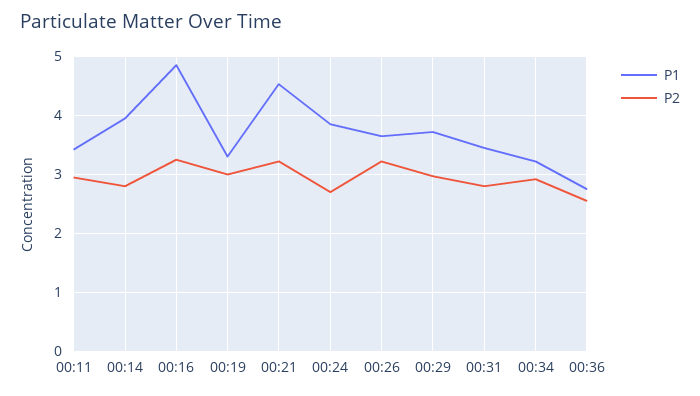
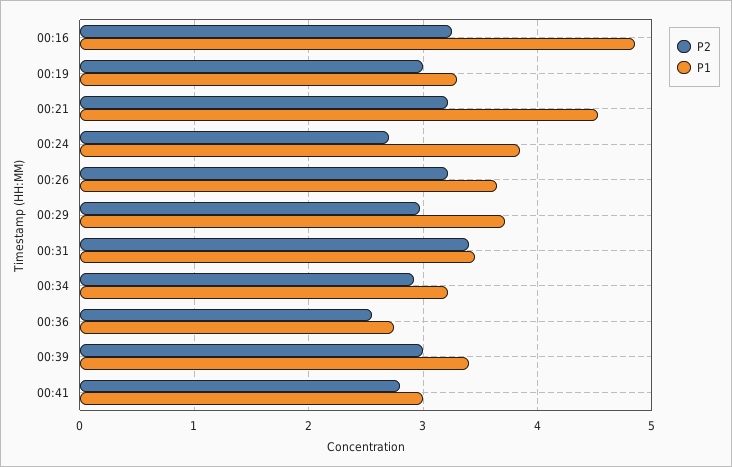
P1, 00:11: 3.4 -> none
P2, 00:11: 3 -> none
P1, 00:14: 4 -> none
P2, 00:14: 2.8 -> none
P2, 00:31: 2.8 -> 3.4
P2, 00:39: none -> 3
P1, 00:39: none -> 3.4
P2, 00:41: none -> 2.8
P1, 00:41: none -> 3

